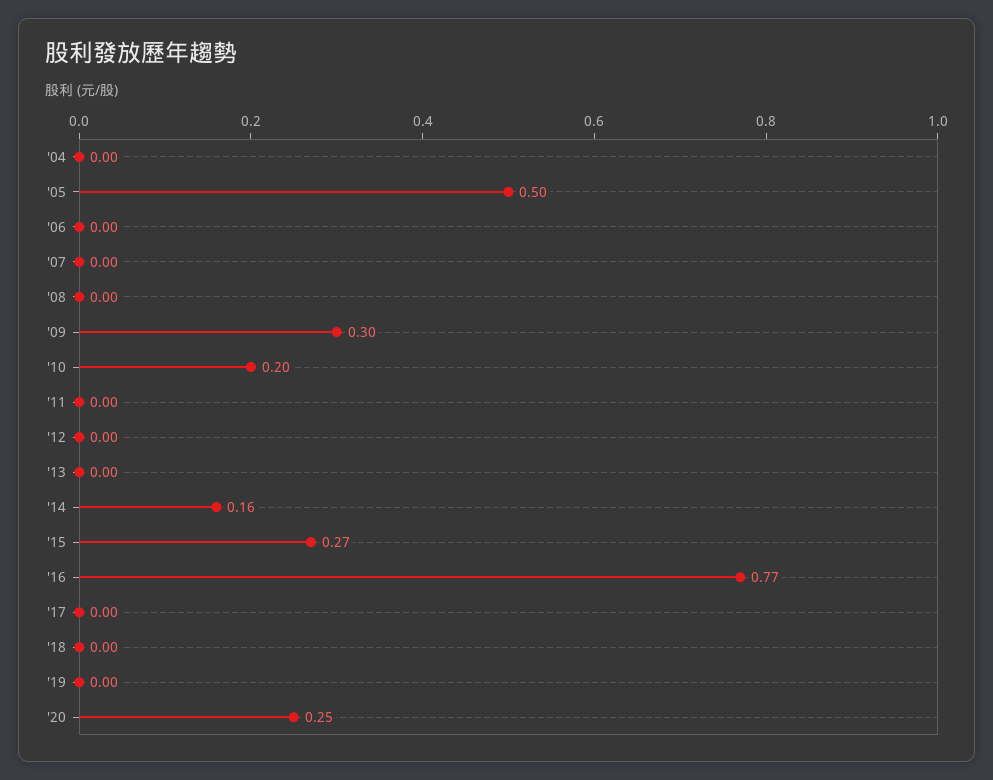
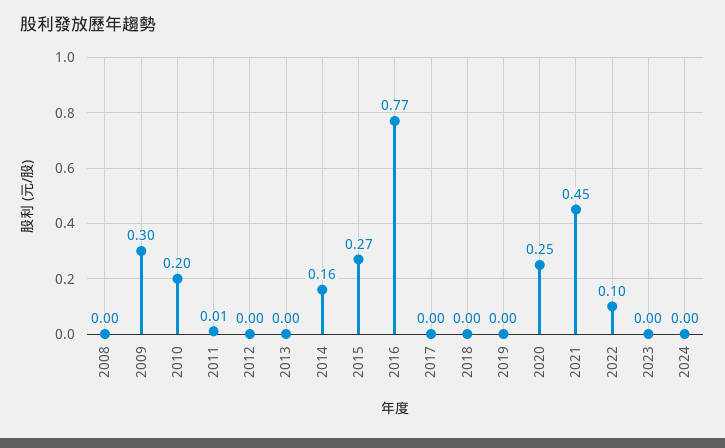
'04: 0 -> none
'05: 0.5 -> none
'06: 0 -> none
'07: 0 -> none
'11: 0 -> 0.01
2021: none -> 0.45
2022: none -> 0.1
2023: none -> 0
2024: none -> 0

